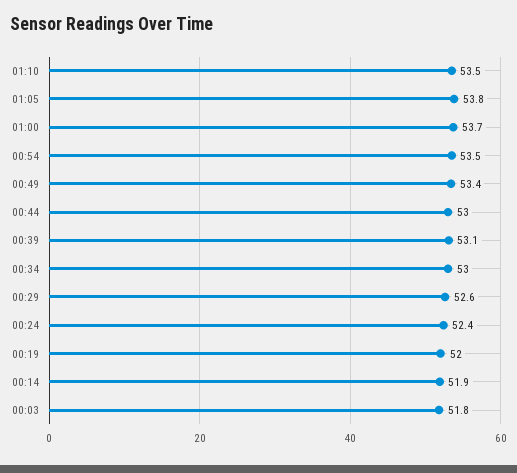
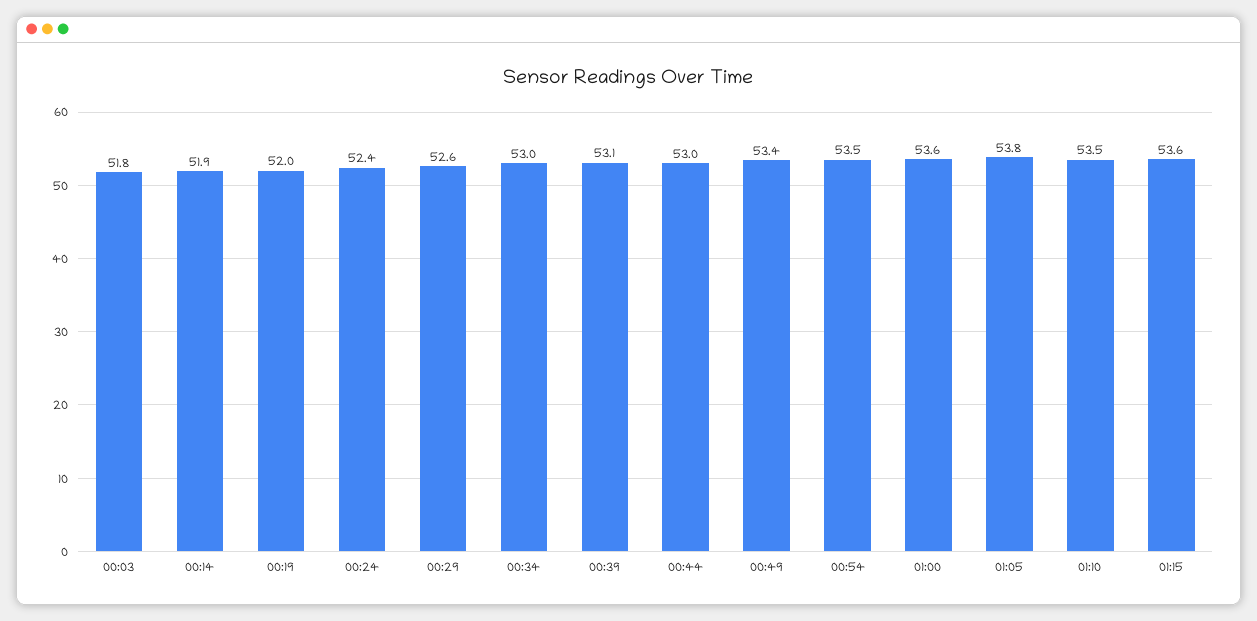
01:00: 53.7 -> 53.6
01:15: none -> 53.6

